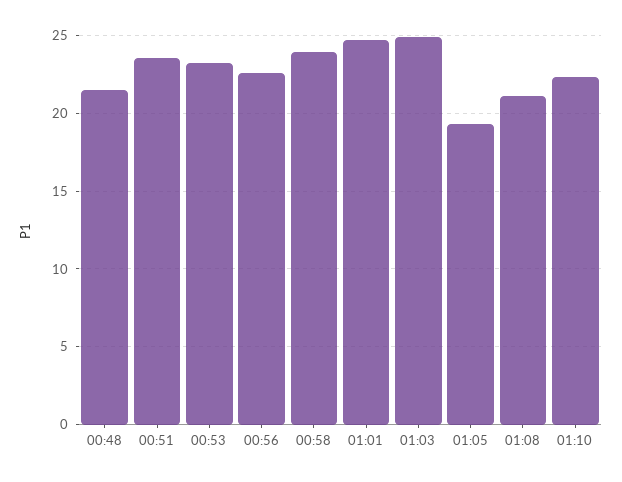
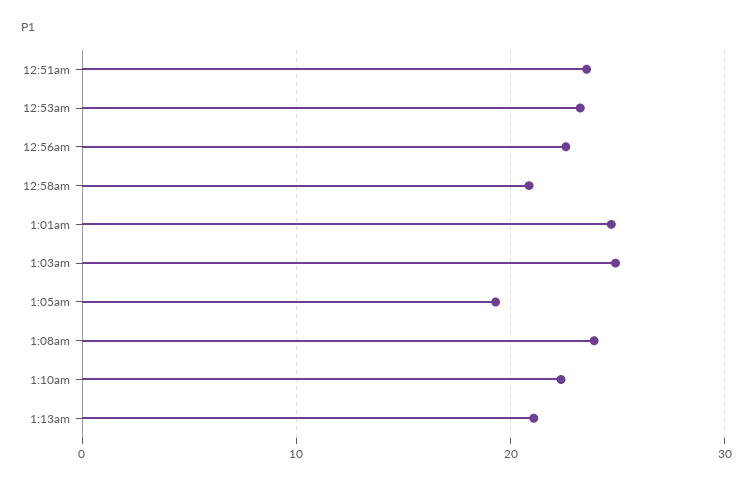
00:48: 21.5 -> none
00:58: 24 -> 21
01:08: 21 -> 24
1:13am: none -> 21

